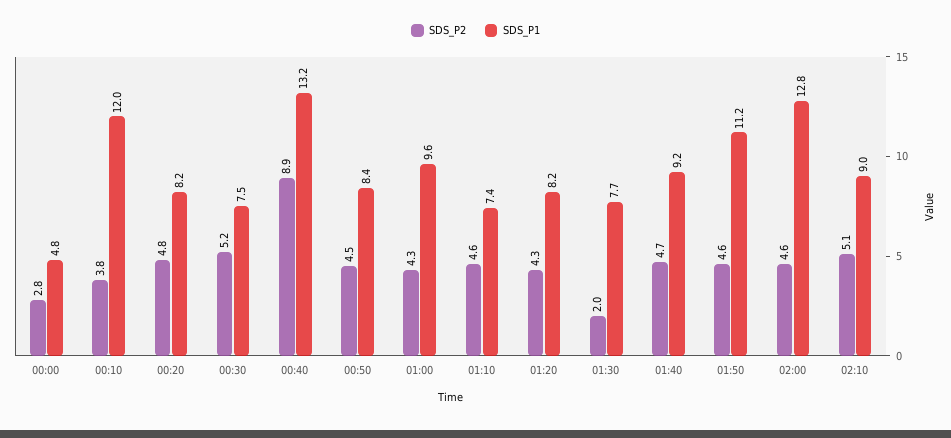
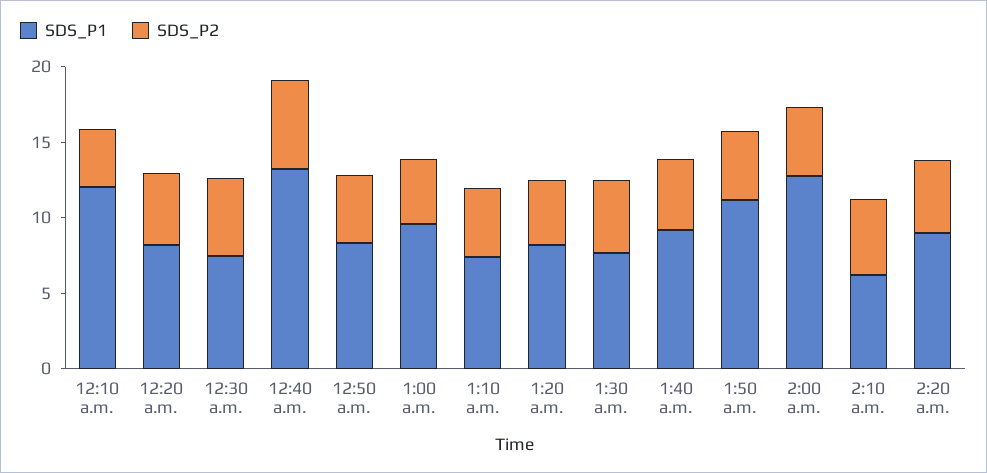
SDS_P2, 00:00: 2.8 -> none
SDS_P1, 00:00: 4.8 -> none
SDS_P2, 00:40: 8.9 -> 6
SDS_P2, 01:30: 2 -> 5
SDS_P1, 02:10: 9 -> 6
SDS_P1, 2:20 a.m.: none -> 9
SDS_P2, 2:20 a.m.: none -> 5

